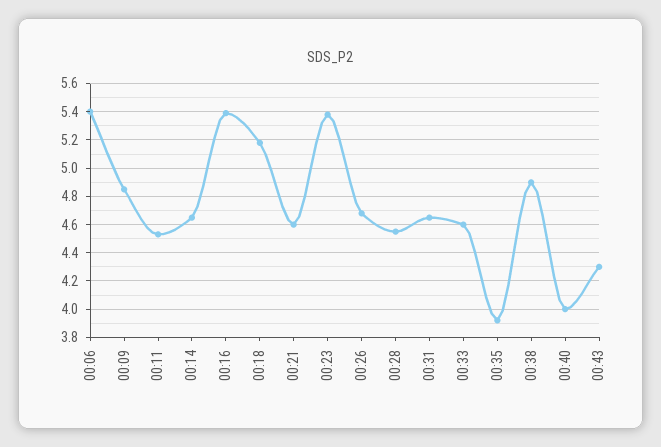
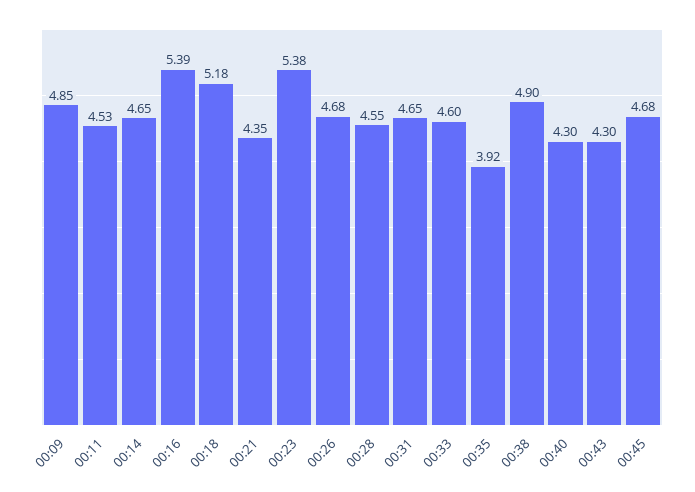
00:06: 5.4 -> none
00:21: 4.6 -> 4.35
00:40: 4 -> 4.3
00:45: none -> 4.68

